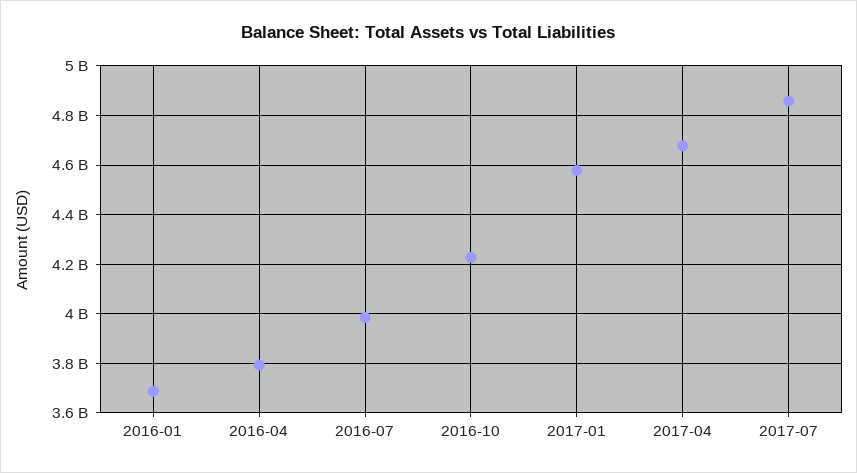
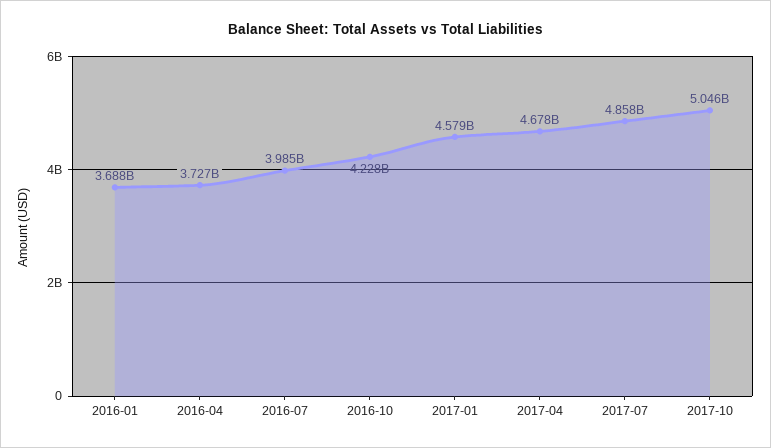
2016-04: 3800000000 -> 3727000000
2017-10: none -> 5046000000

